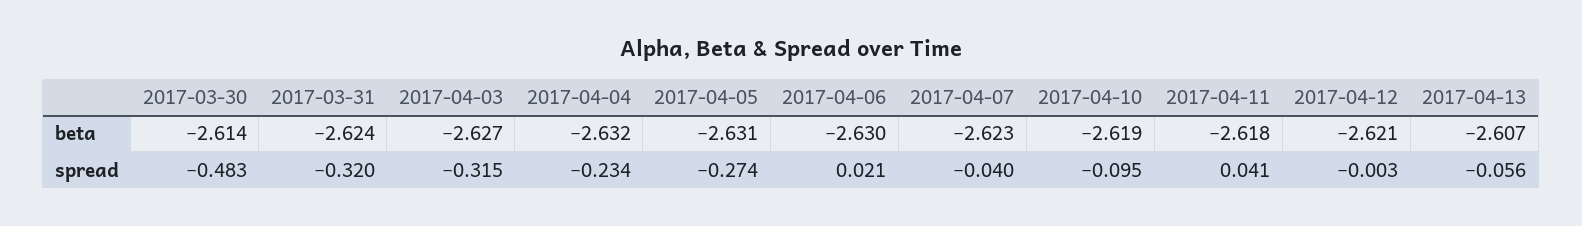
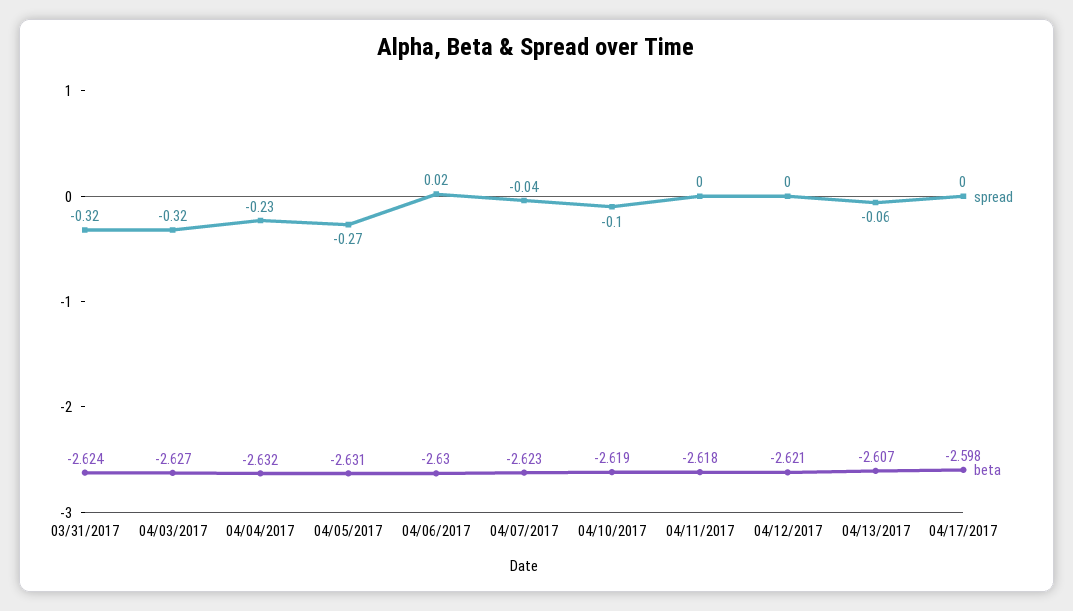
beta, 2017-03-30: -2.614 -> none
spread, 2017-03-30: -0.483 -> none
spread, 2017-04-11: 0.041 -> 0
spread, 04/17/2017: none -> 0
beta, 04/17/2017: none -> -2.598

